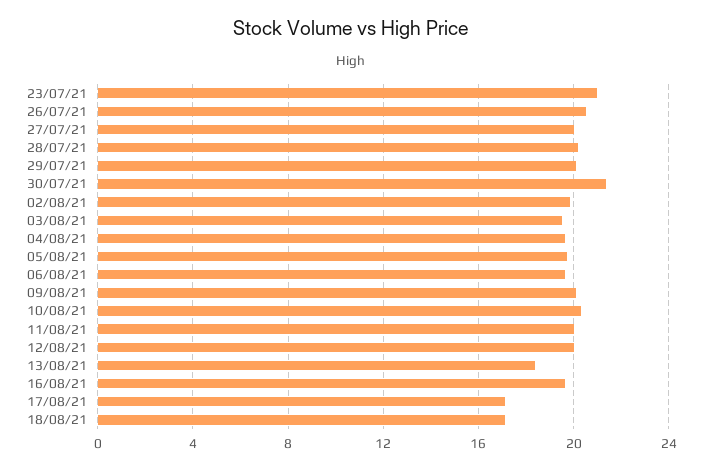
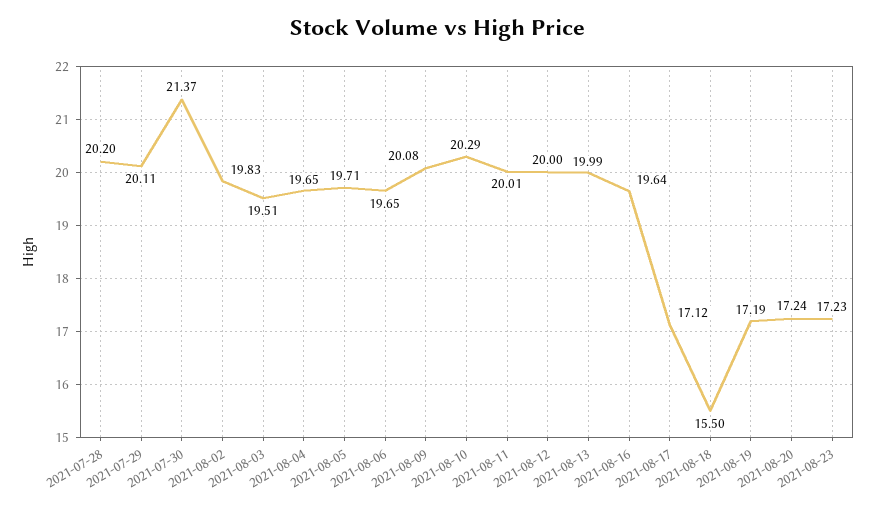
23/07/21: 21 -> none
26/07/21: 20.5 -> none
27/07/21: 20 -> none
13/08/21: 18.5 -> 19.99
18/08/21: 17 -> 15.5
2021-08-19: none -> 17.19
2021-08-20: none -> 17.24
2021-08-23: none -> 17.23

